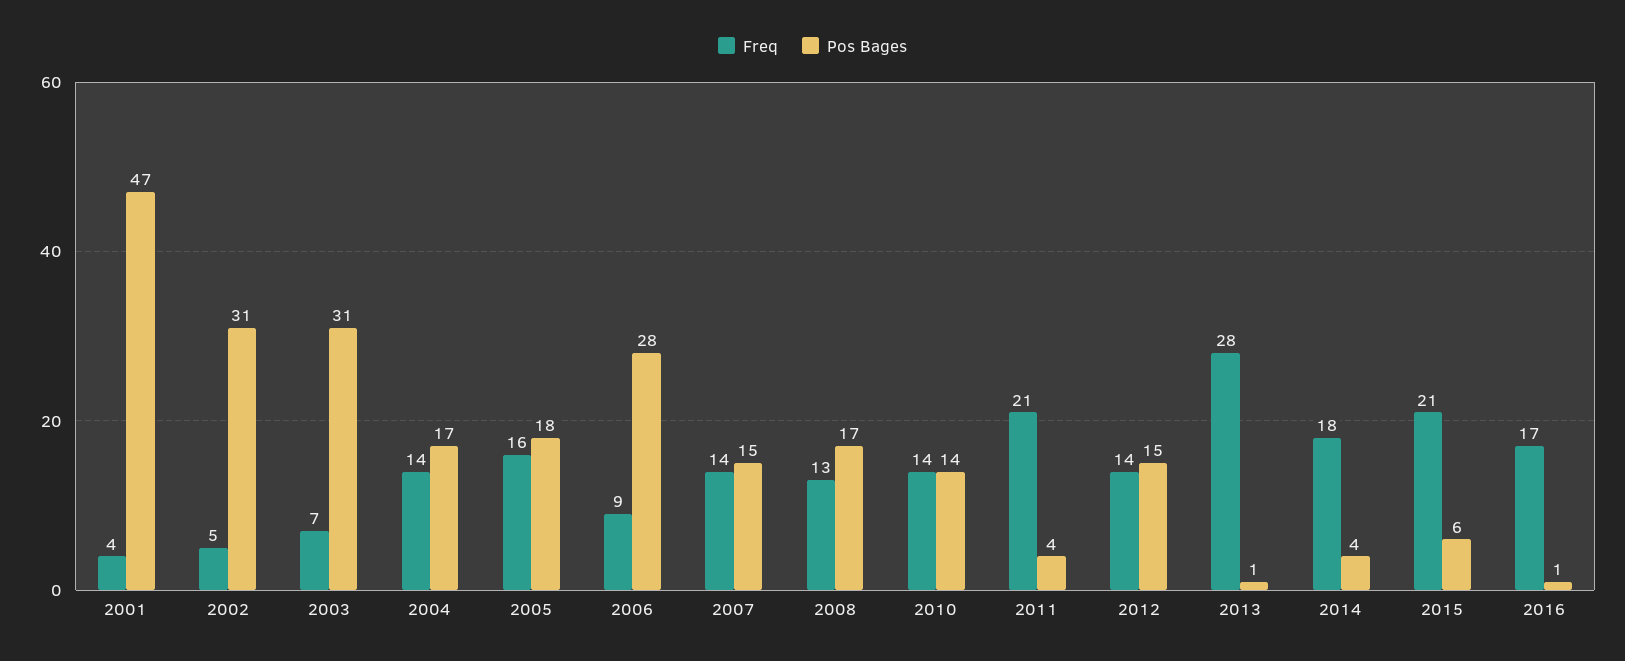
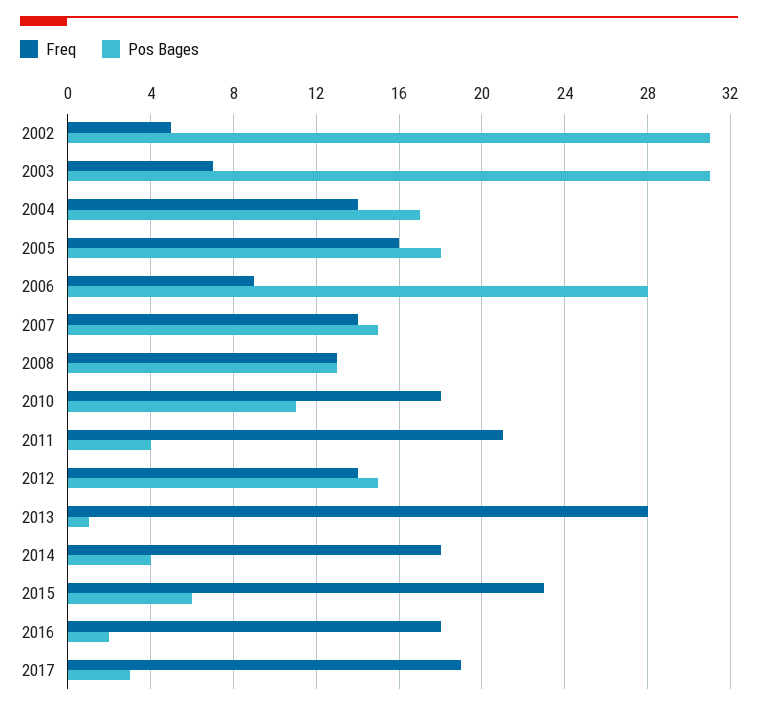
Freq, 2001: 4 -> none
Pos Bages, 2001: 47 -> none
Pos Bages, 2008: 17 -> 13
Freq, 2010: 14 -> 18
Pos Bages, 2010: 14 -> 11
Freq, 2015: 21 -> 23
Freq, 2016: 17 -> 18
Pos Bages, 2016: 1 -> 2
Freq, 2017: none -> 19
Pos Bages, 2017: none -> 3

